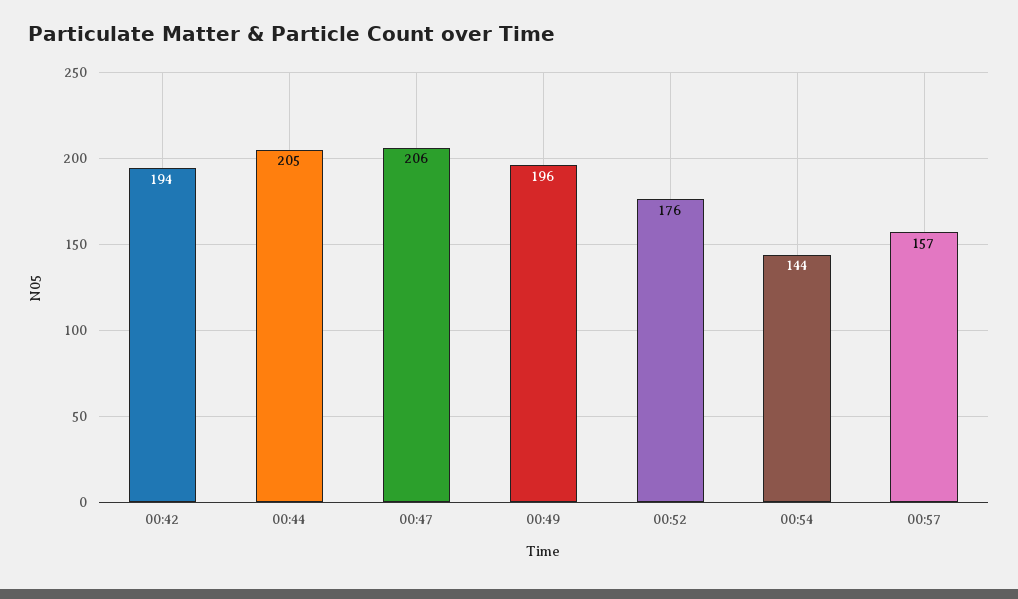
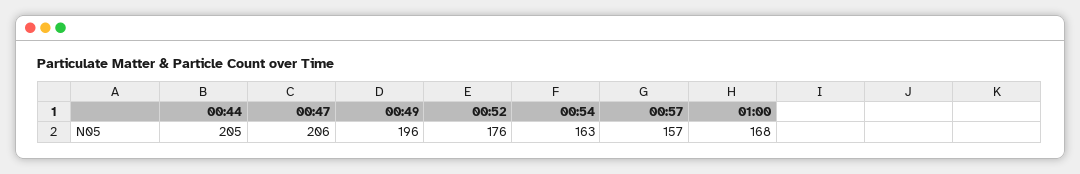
00:42: 194 -> none
00:54: 144 -> 163
01:00: none -> 168

